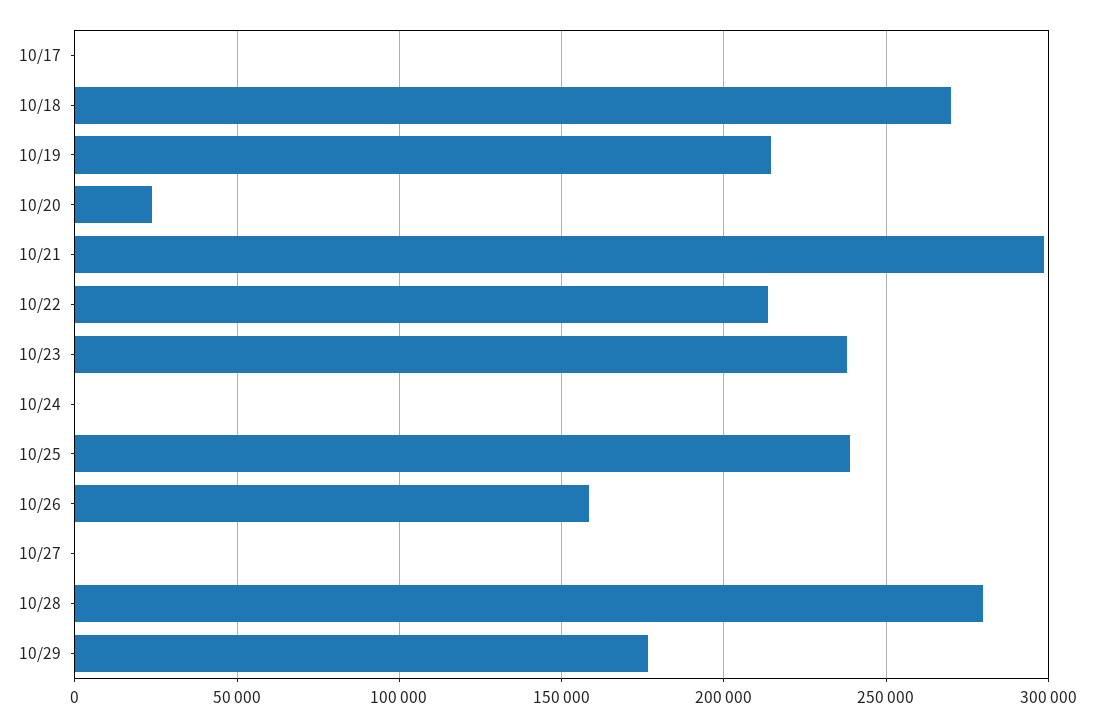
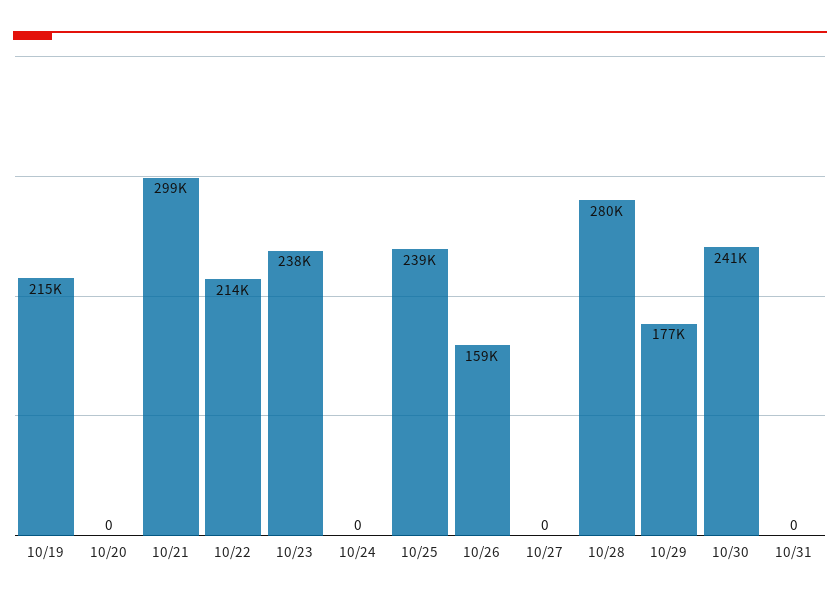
10/17: 0 -> none
10/18: 270000 -> none
10/20: 25000 -> 0
10/30: none -> 241000
10/31: none -> 0

